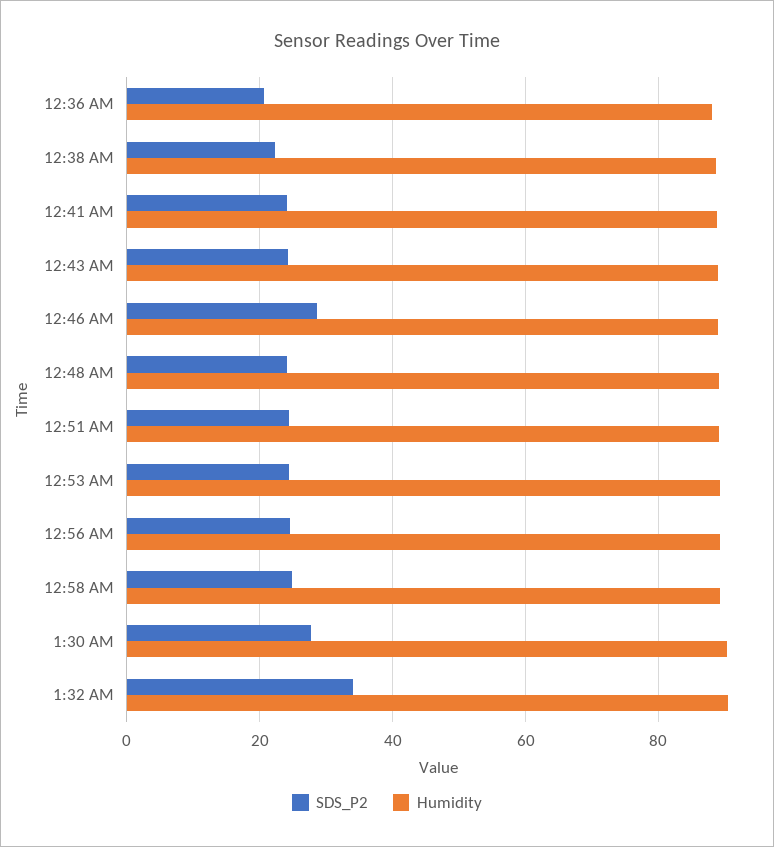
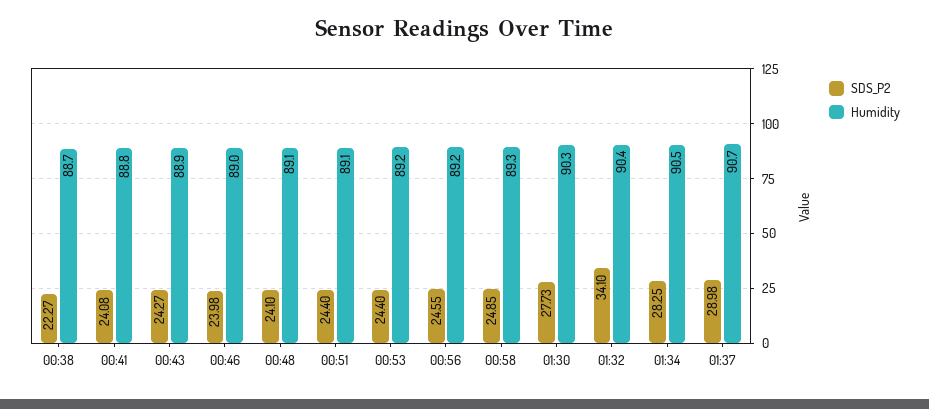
SDS_P2, 12:36 AM: 20 -> none
Humidity, 12:36 AM: 88 -> none
SDS_P2, 12:46 AM: 28 -> 23.98
SDS_P2, 01:34: none -> 28.25
Humidity, 01:34: none -> 90.5
SDS_P2, 01:37: none -> 28.98
Humidity, 01:37: none -> 90.7

